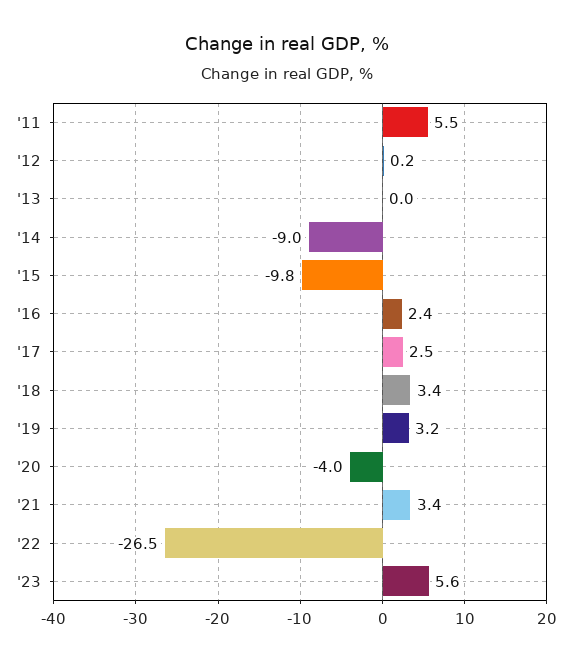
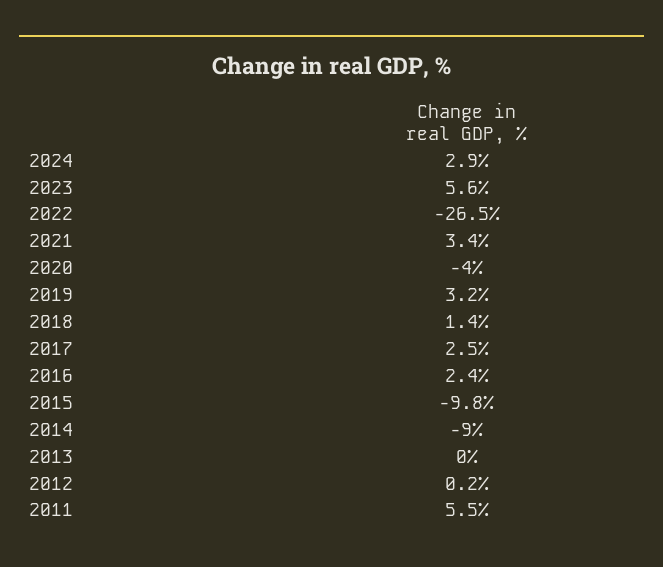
'18: 3.4 -> 1.4
2024: none -> 2.9

